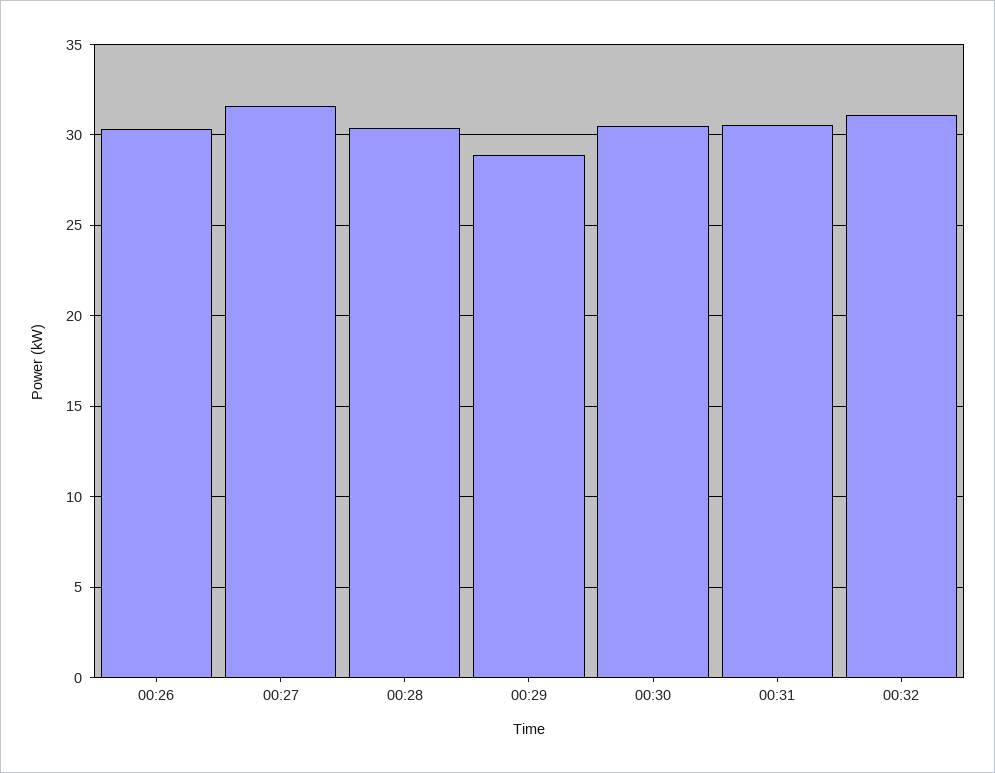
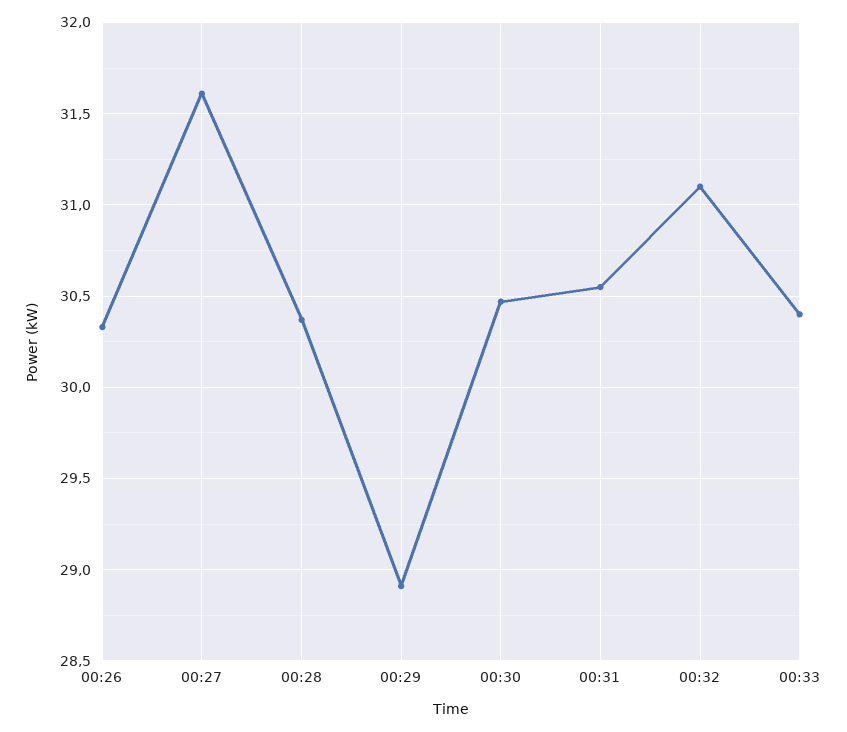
00:33: none -> 30.4

